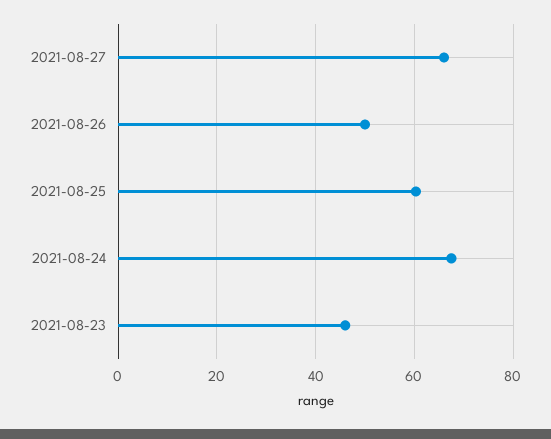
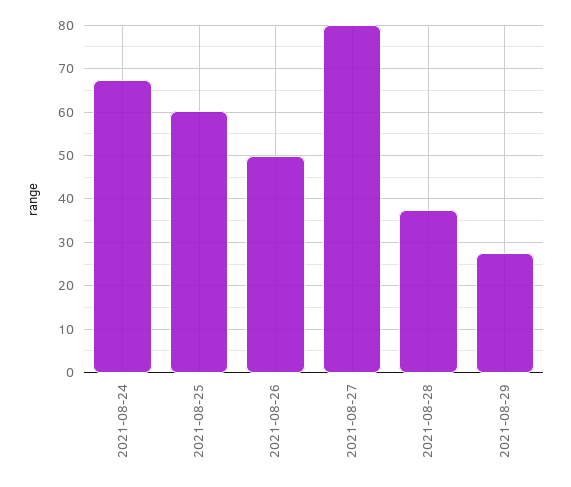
2021-08-27: 66 -> 80
2021-08-23: 46 -> none
2021-08-28: none -> 38
2021-08-29: none -> 28

